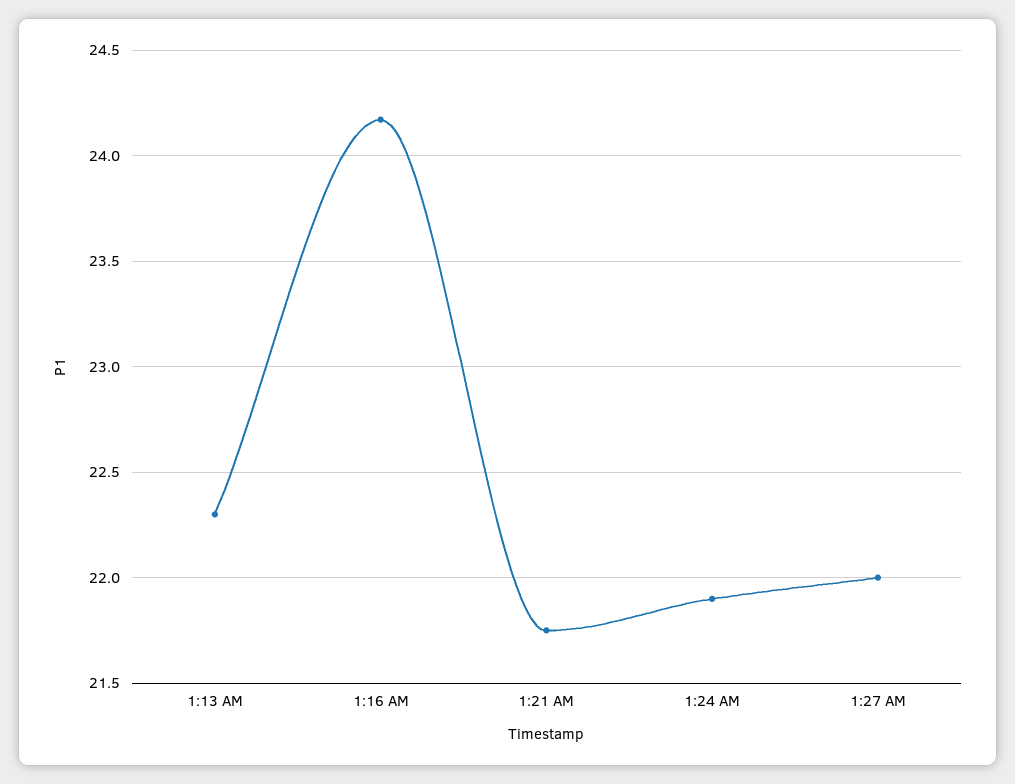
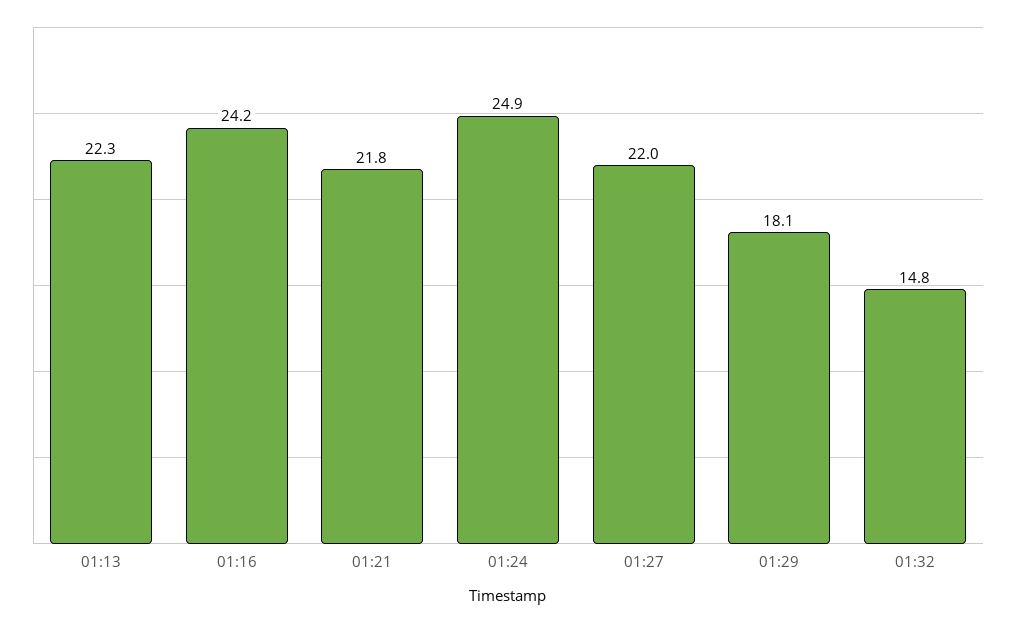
1:24 AM: 21.9 -> 24.9
01:29: none -> 18.1
01:32: none -> 14.8

